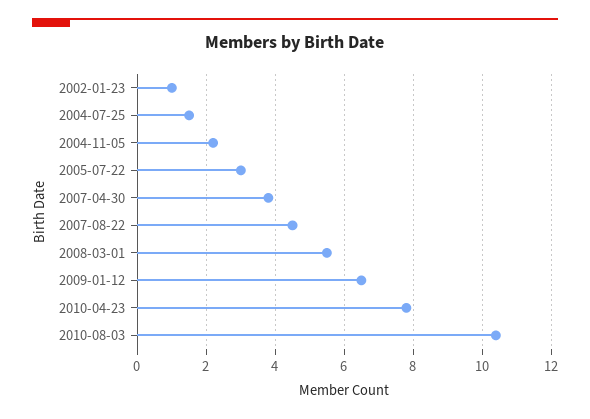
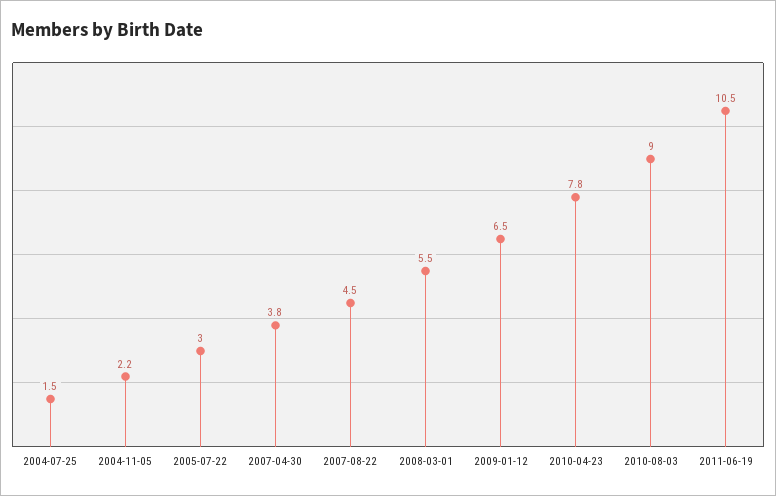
2002-01-23: 1 -> none
2010-08-03: 10.5 -> 9
2011-06-19: none -> 10.5

